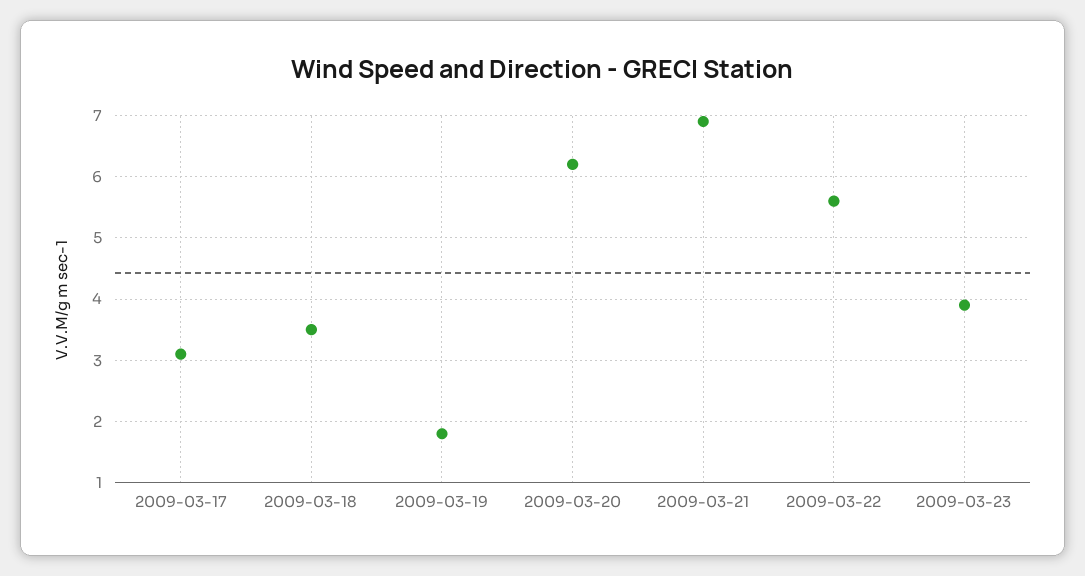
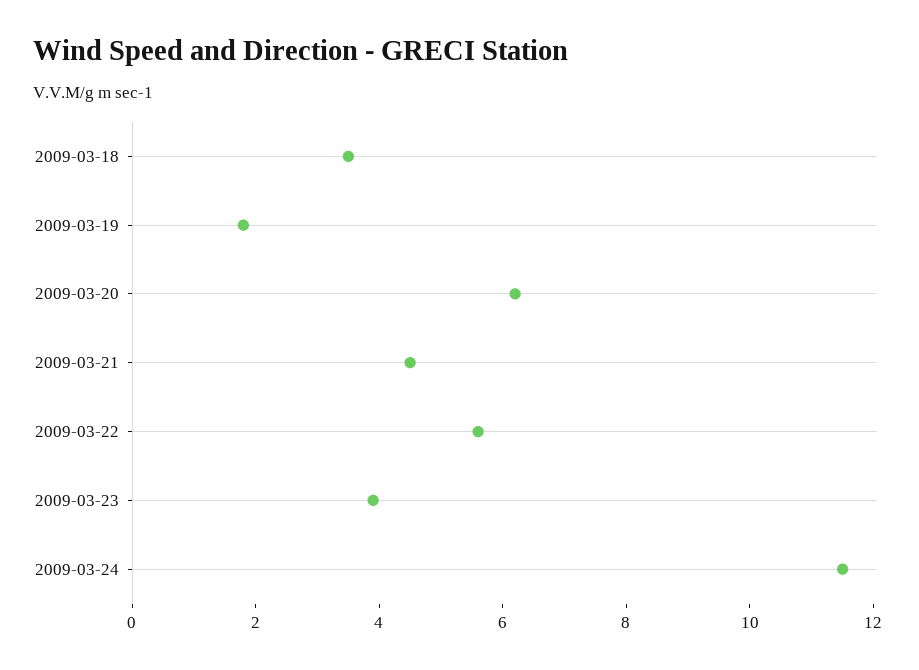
2009-03-17: 3.1 -> none
2009-03-21: 6.9 -> 4.5
2009-03-24: none -> 11.5

